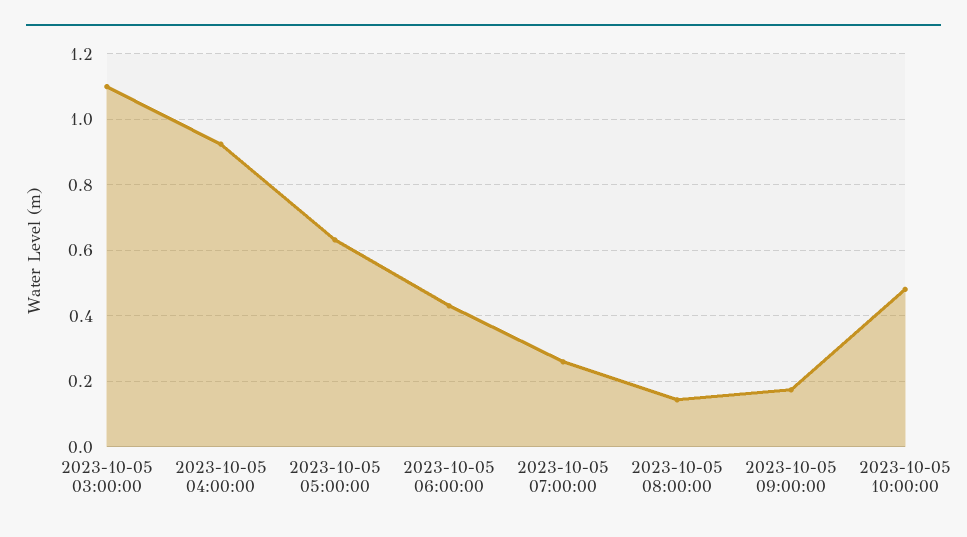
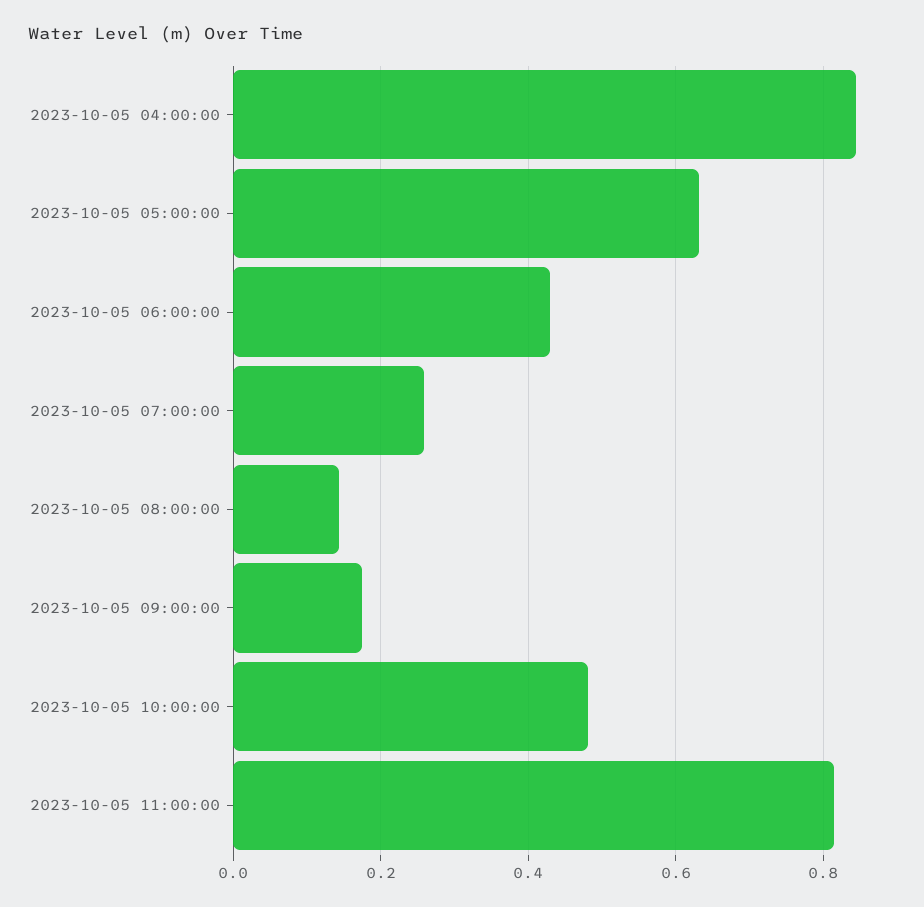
2023-10-05 03:00:00: 1.1 -> none
2023-10-05 04:00:00: 0.92 -> 0.84
2023-10-05 11:00:00: none -> 0.82

